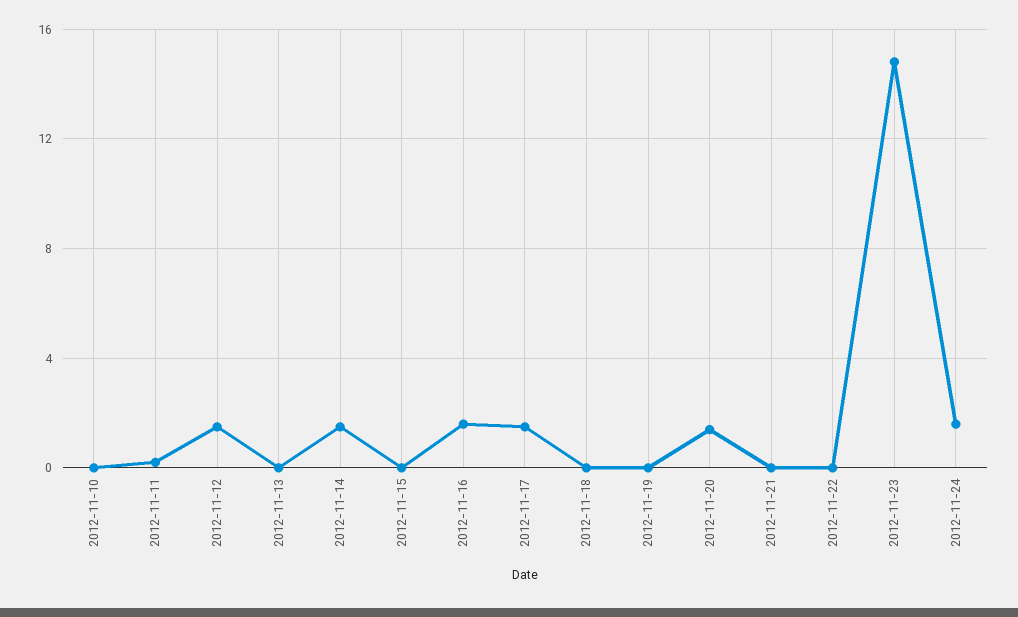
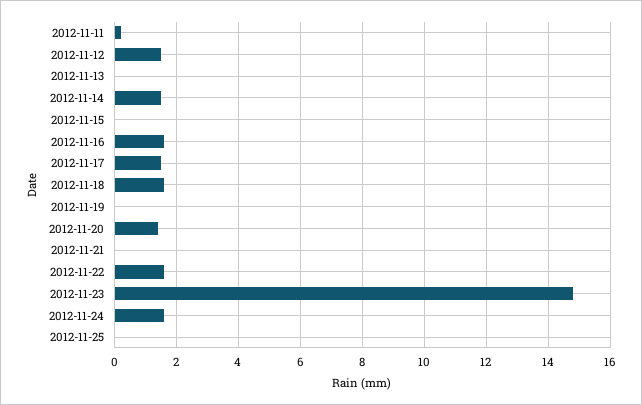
2012-11-10: 0 -> none
2012-11-18: 0 -> 1.5
2012-11-22: 0 -> 1.5
2012-11-25: none -> 0

